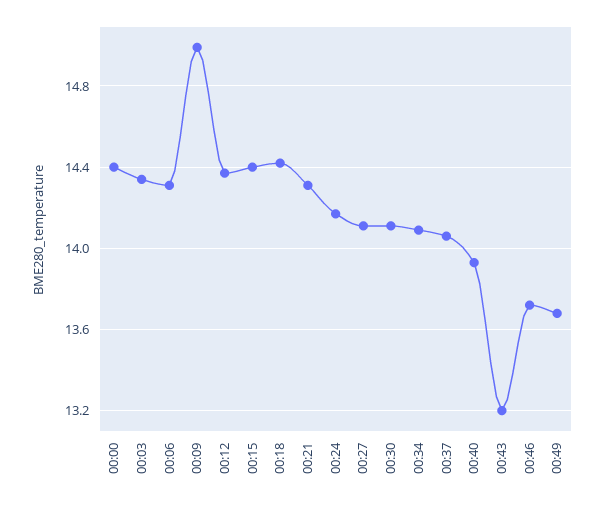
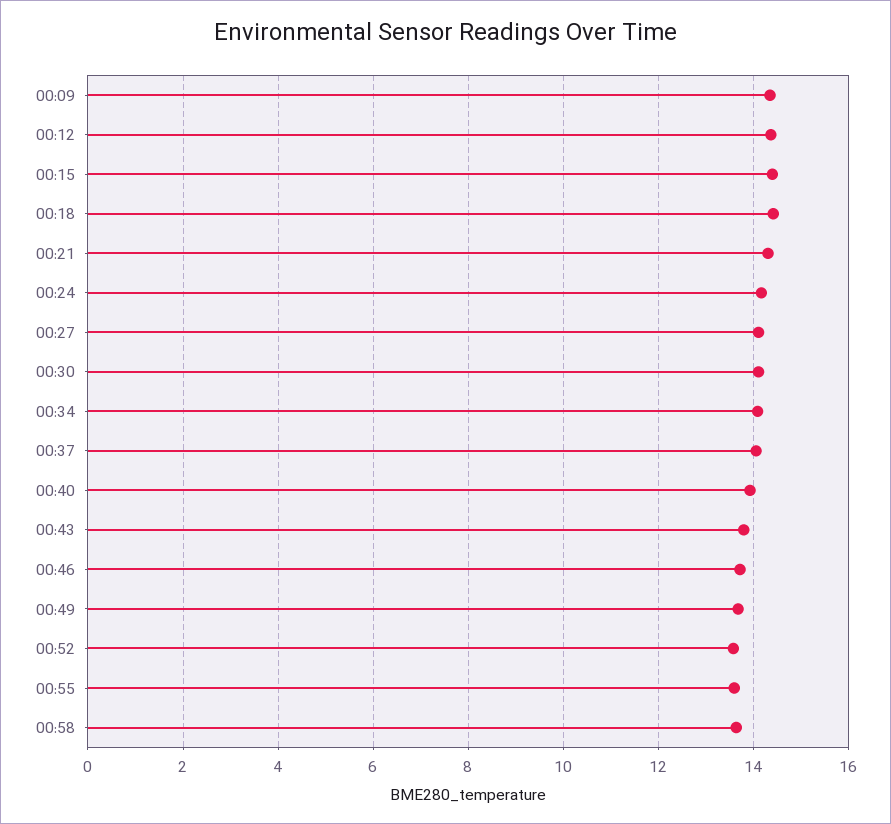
00:00: 14.4 -> none
00:03: 14.35 -> none
00:06: 14.3 -> none
00:09: 15 -> 14.4
00:43: 13.2 -> 13.8
00:52: none -> 13.6
00:55: none -> 13.6
00:58: none -> 13.6

